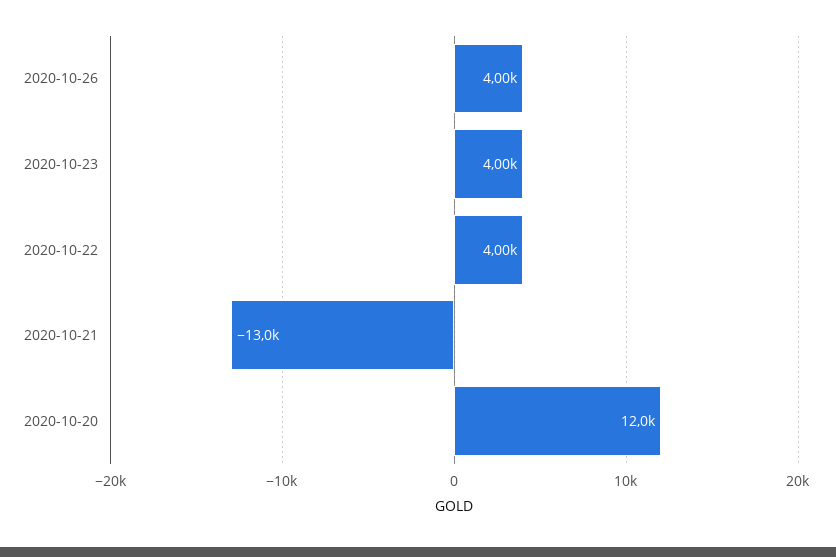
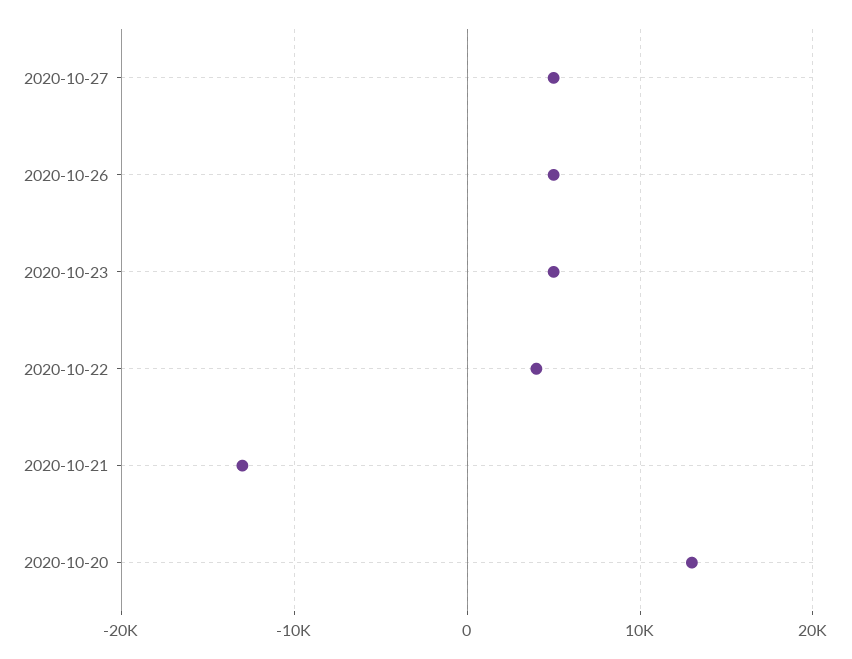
2020-10-26: 4000 -> 5000
2020-10-23: 4000 -> 5000
2020-10-20: 12000 -> 13000
2020-10-27: none -> 5000

